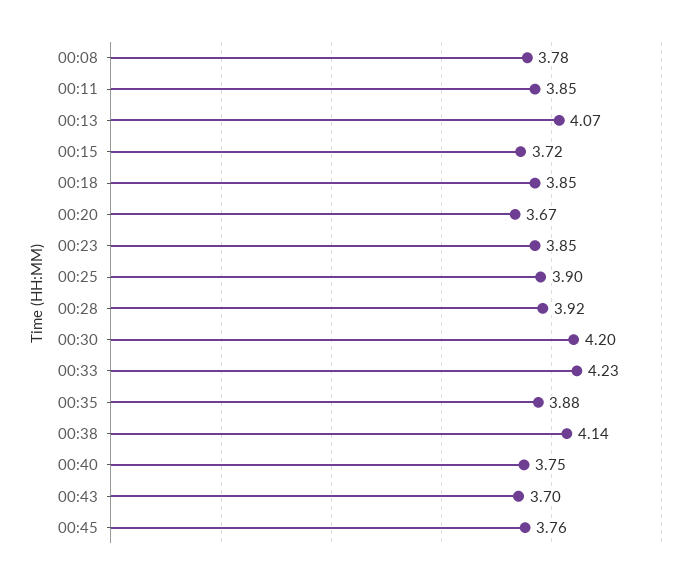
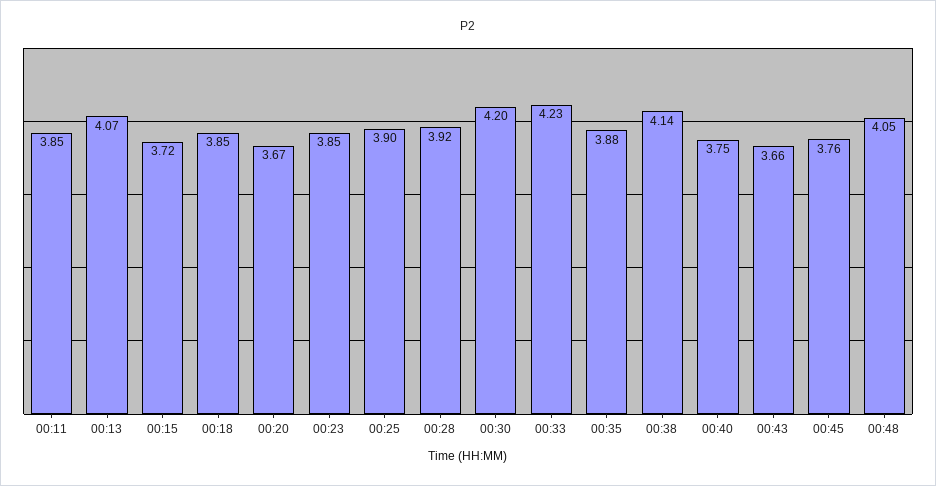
00:08: 3.78 -> none
00:43: 3.7 -> 3.66
00:48: none -> 4.05

